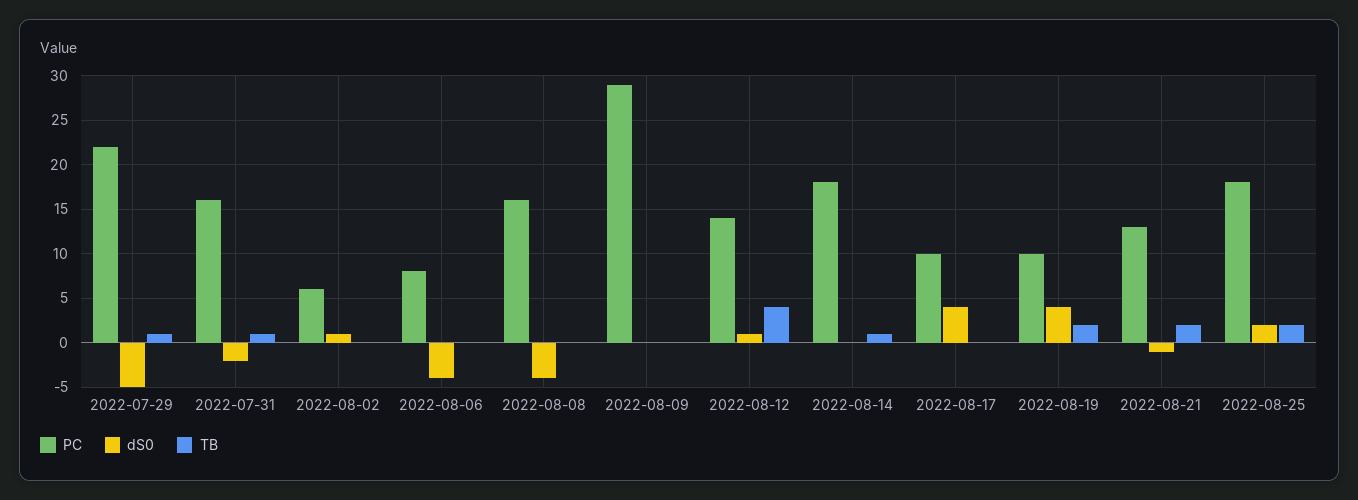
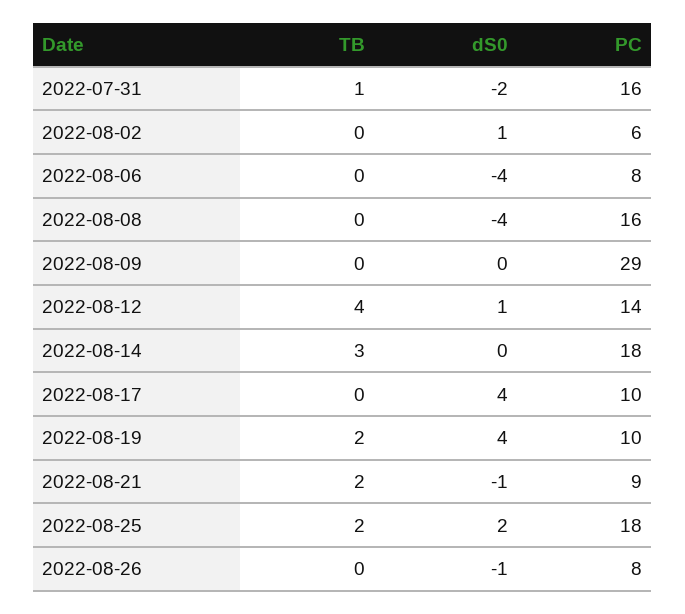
PC, 2022-07-29: 22 -> none
dS0, 2022-07-29: -5 -> none
TB, 2022-07-29: 1 -> none
TB, 2022-08-14: 1 -> 3
PC, 2022-08-21: 13 -> 9
TB, 2022-08-26: none -> 0
dS0, 2022-08-26: none -> -1
PC, 2022-08-26: none -> 8

